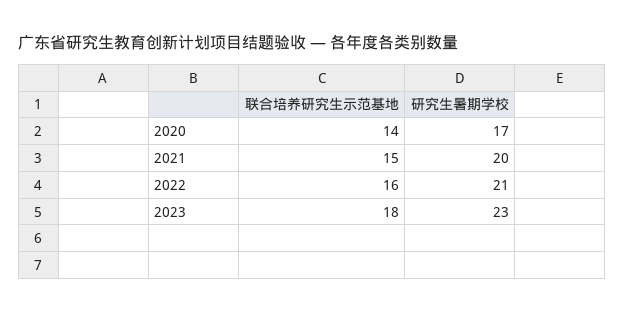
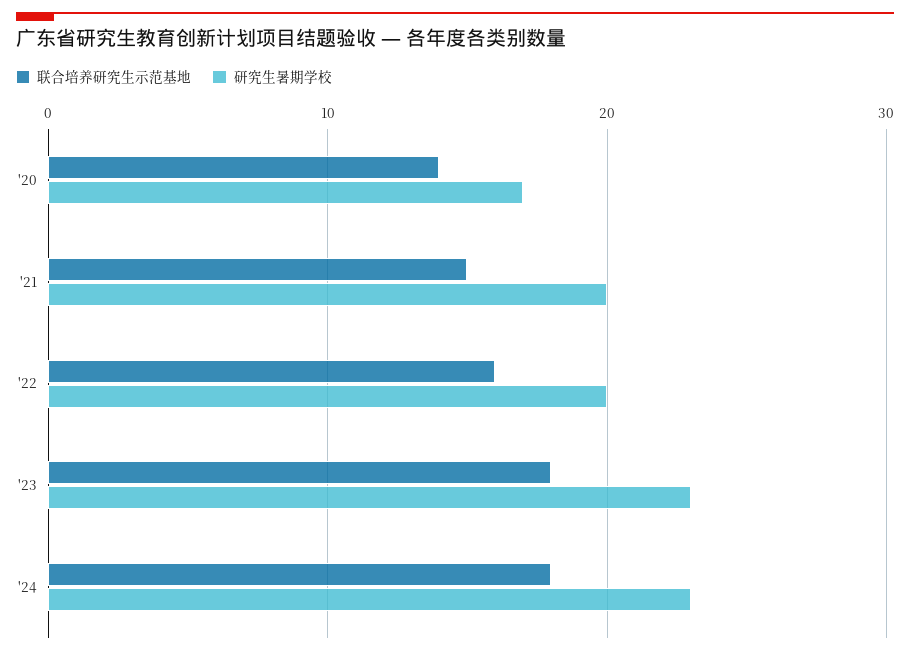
研究生暑期学校, 2022: 21 -> 20
联合培养研究生示范基地, '24: none -> 18
研究生暑期学校, '24: none -> 23

